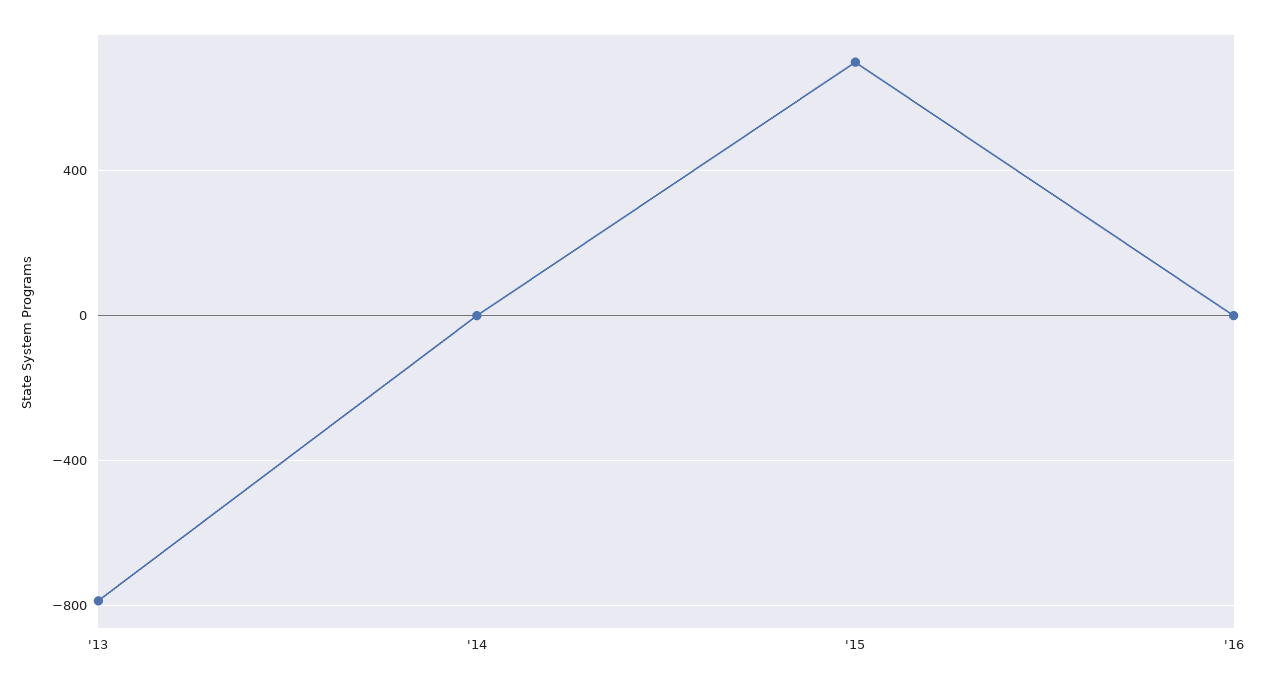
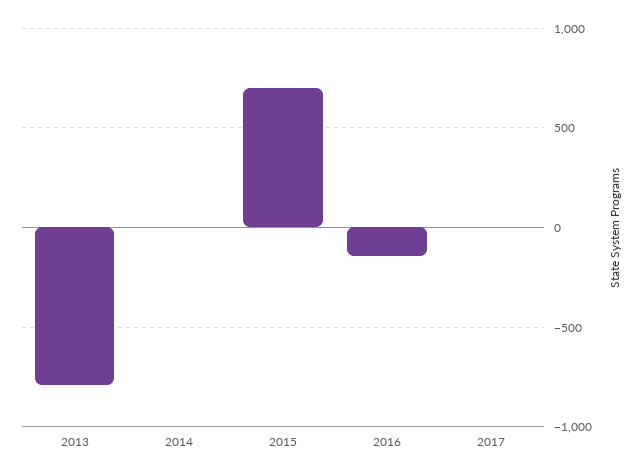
'16: 0 -> -150
2017: none -> 0

